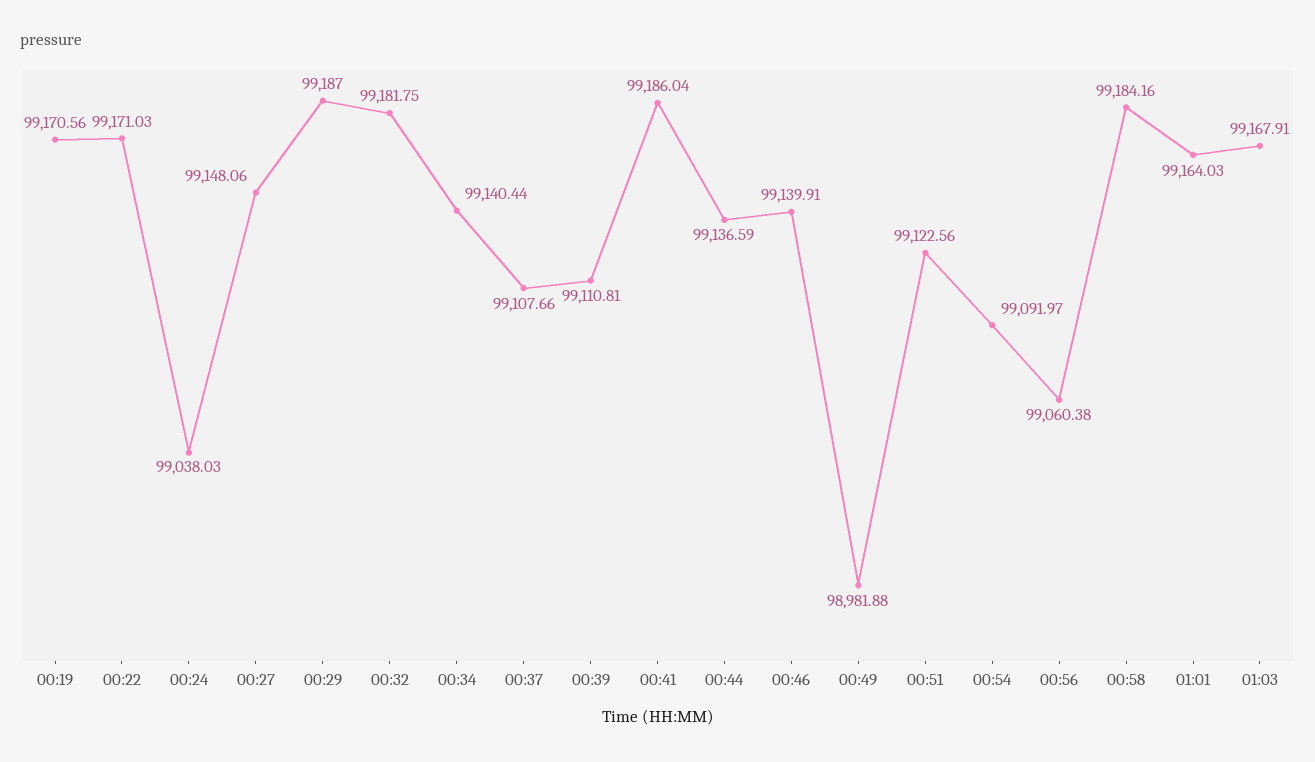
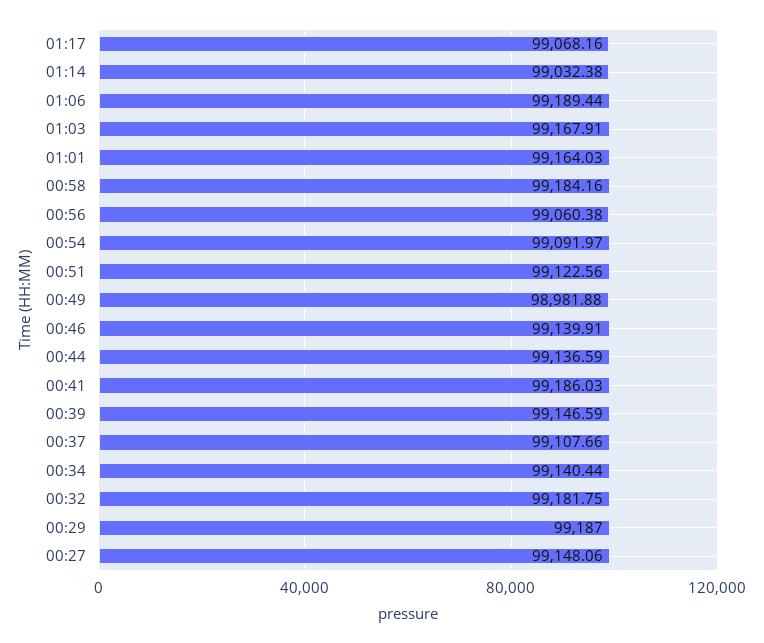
00:19: 99170.56 -> none
00:22: 99171.03 -> none
00:24: 99038.03 -> none
00:39: 99110.81 -> 99146.59
00:41: 99186.04 -> 99186.03
01:17: none -> 99068.16
01:14: none -> 99032.38
01:06: none -> 99189.44

